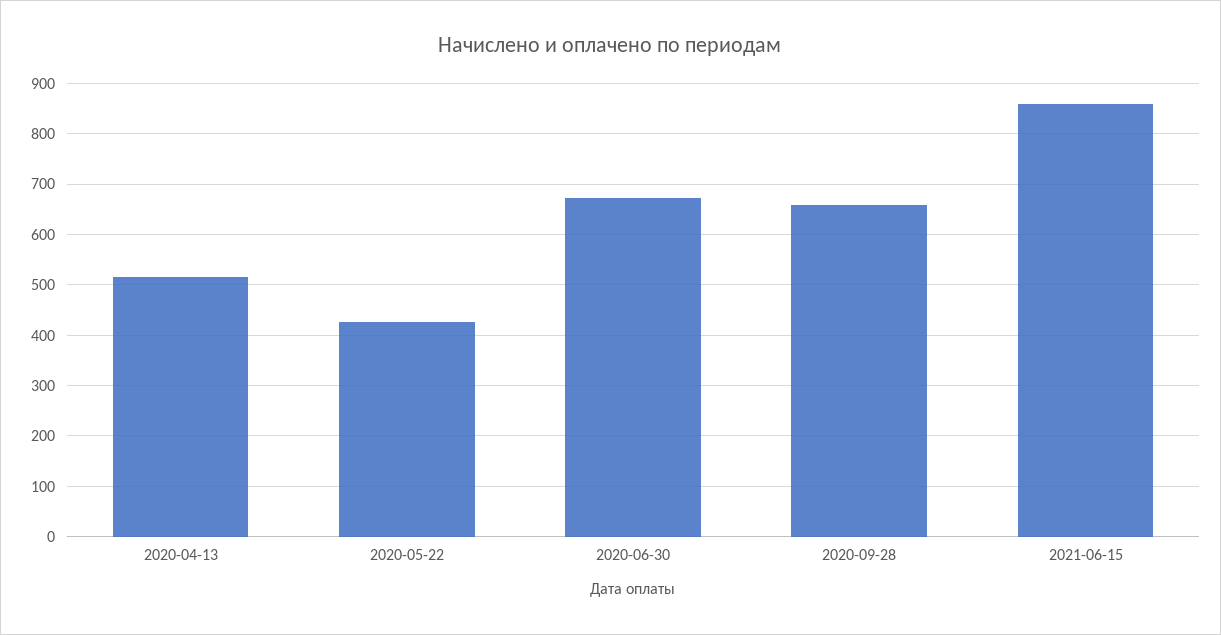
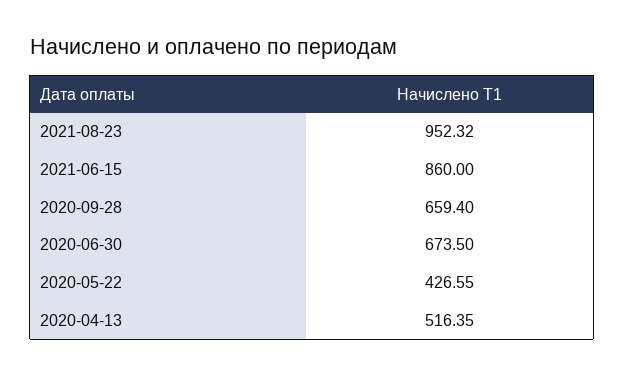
2021-08-23: none -> 952.32

